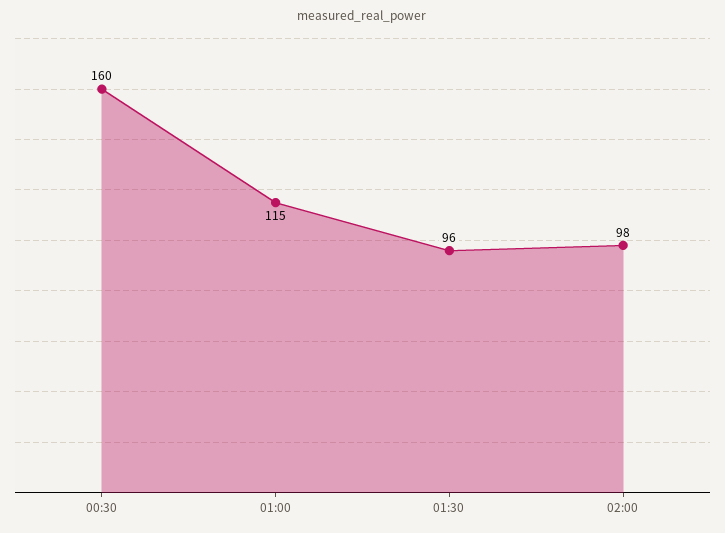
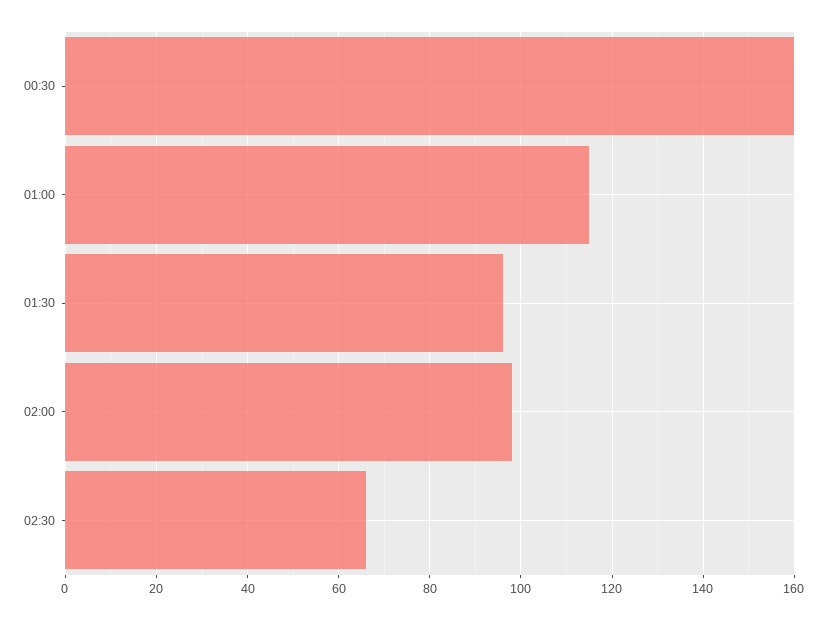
02:30: none -> 65

